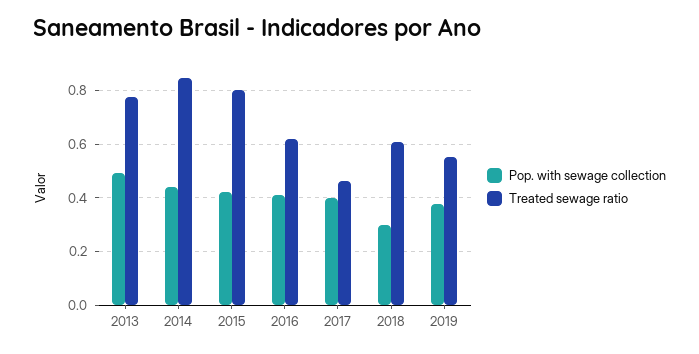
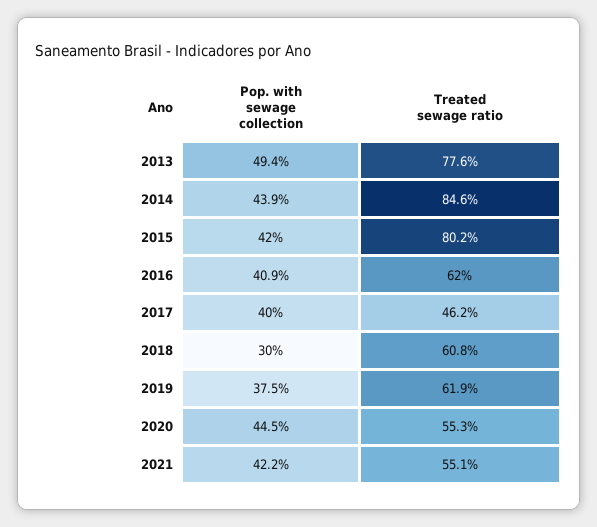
Treated sewage ratio, 2019: 0.55 -> 0.619
Pop. with sewage collection, 2020: none -> 0.445
Treated sewage ratio, 2020: none -> 0.553
Pop. with sewage collection, 2021: none -> 0.422
Treated sewage ratio, 2021: none -> 0.551

